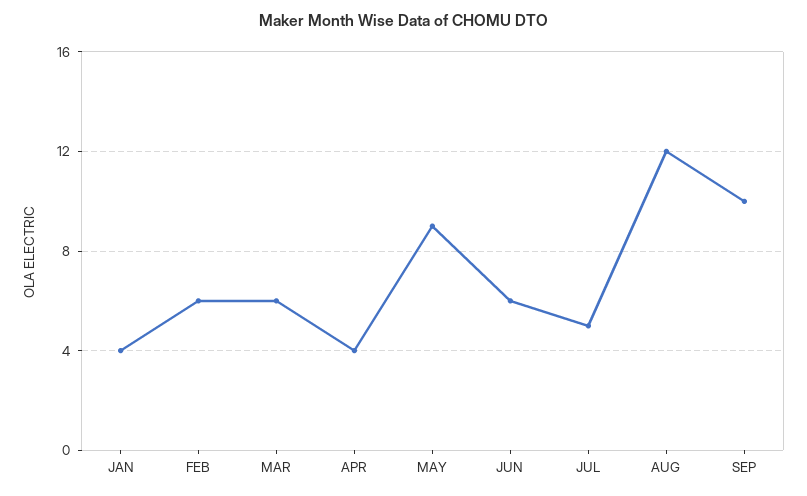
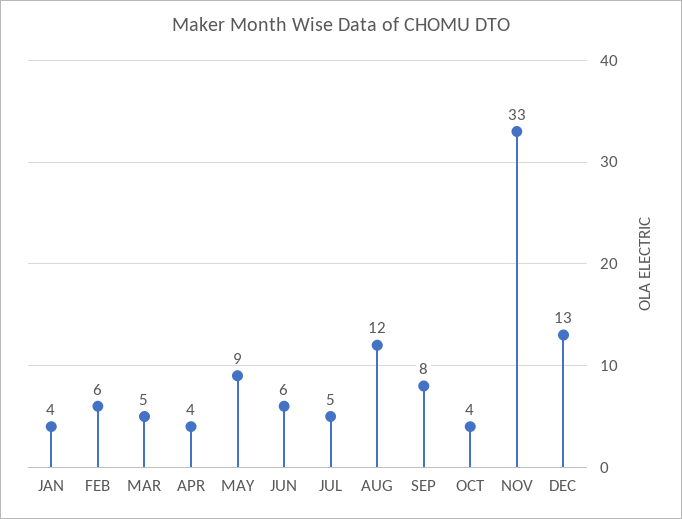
MAR: 6 -> 5
SEP: 10 -> 8
OCT: none -> 4
NOV: none -> 33
DEC: none -> 13

